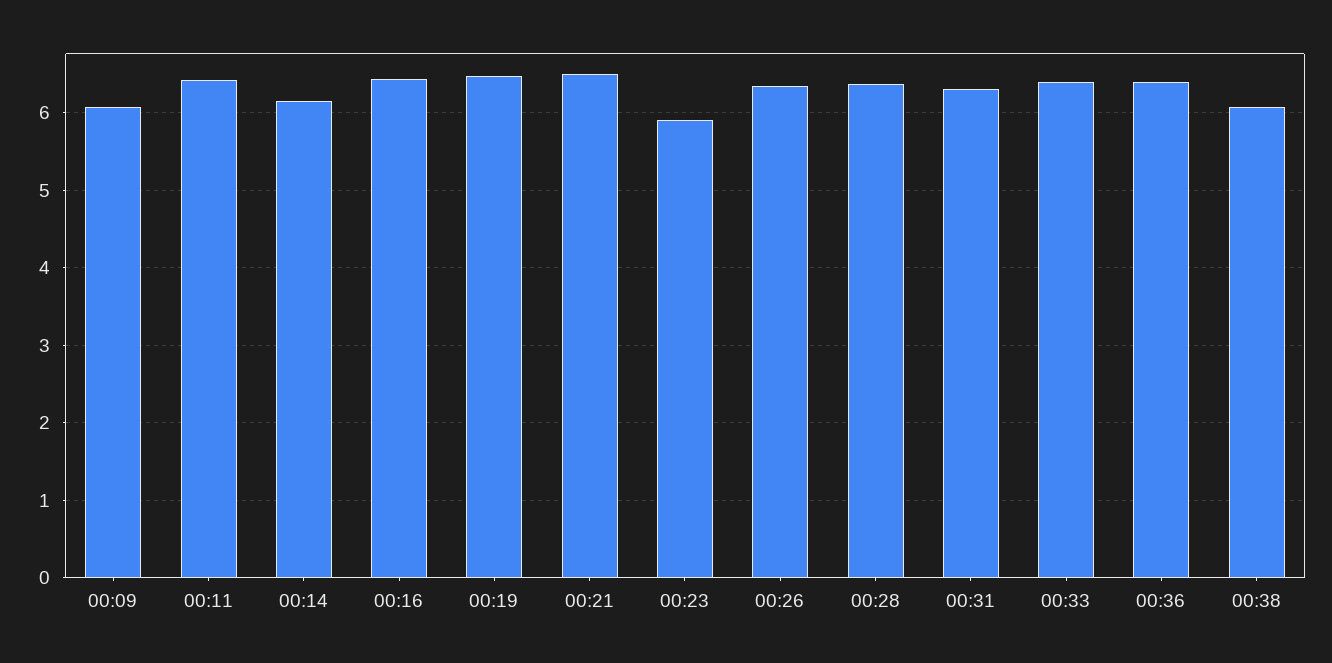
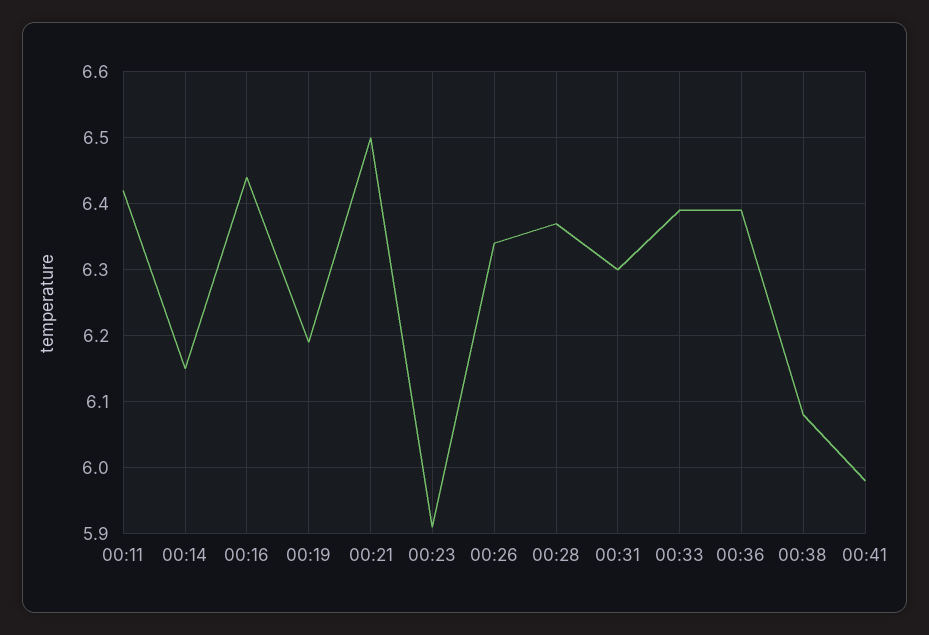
00:09: 6.1 -> none
00:19: 6.5 -> 6.19
00:41: none -> 5.98

